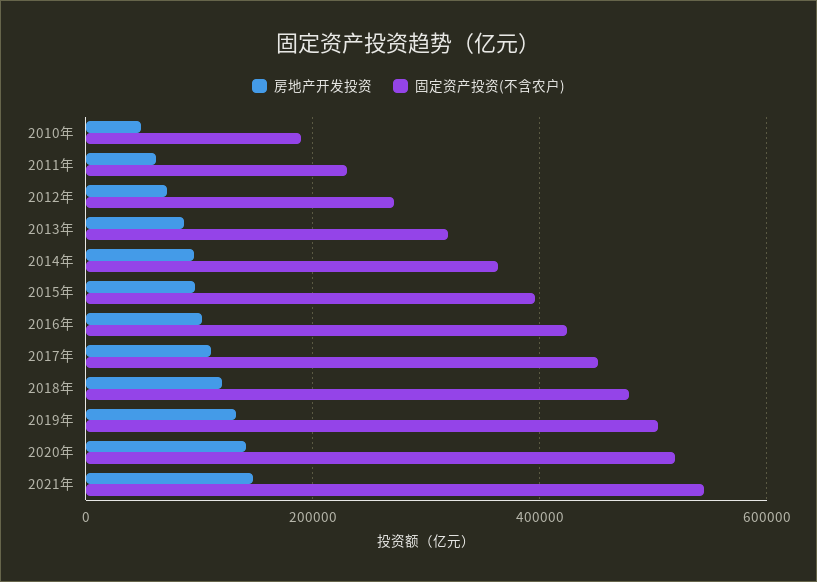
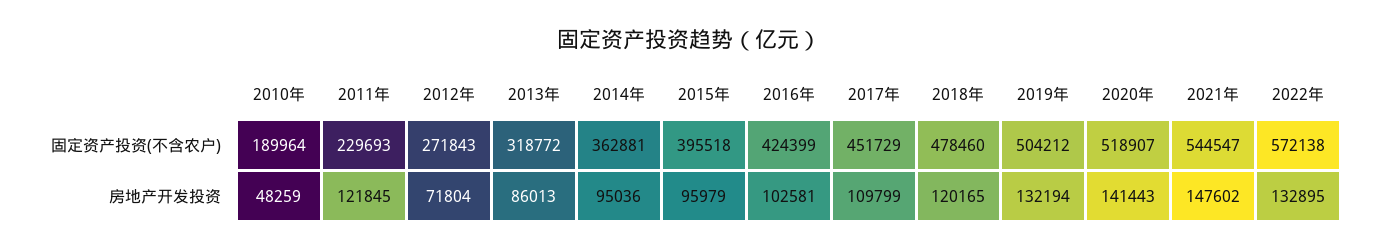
房地产开发投资, 2011年: 60000 -> 121845
固定资产投资(不含农户), 2022年: none -> 572138
房地产开发投资, 2022年: none -> 132895

